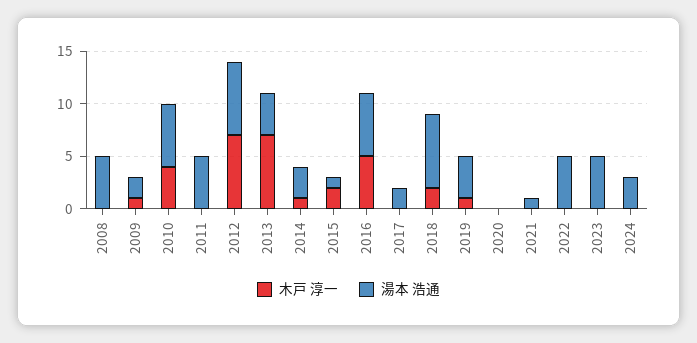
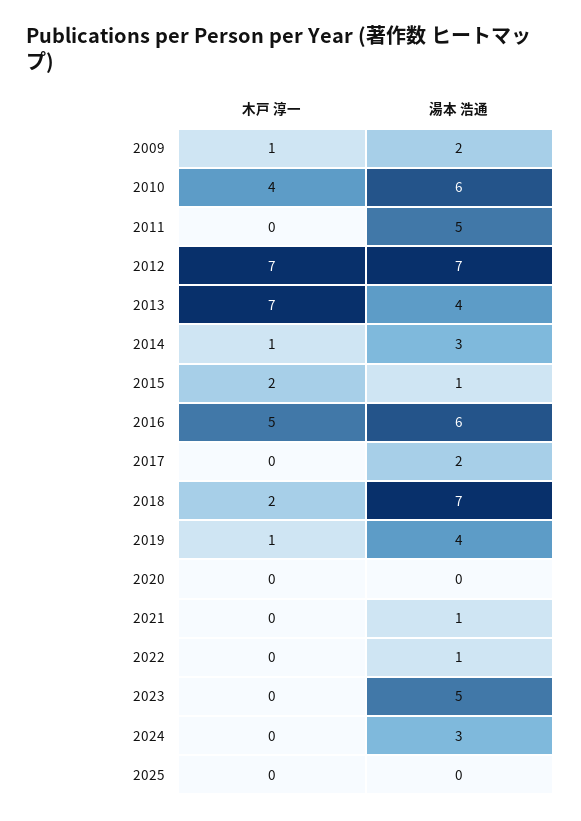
木戸 淳一, 2008: 0 -> none
湯本 浩通, 2008: 5 -> none
湯本 浩通, 2022: 5 -> 1
木戸 淳一, 2025: none -> 0
湯本 浩通, 2025: none -> 0

